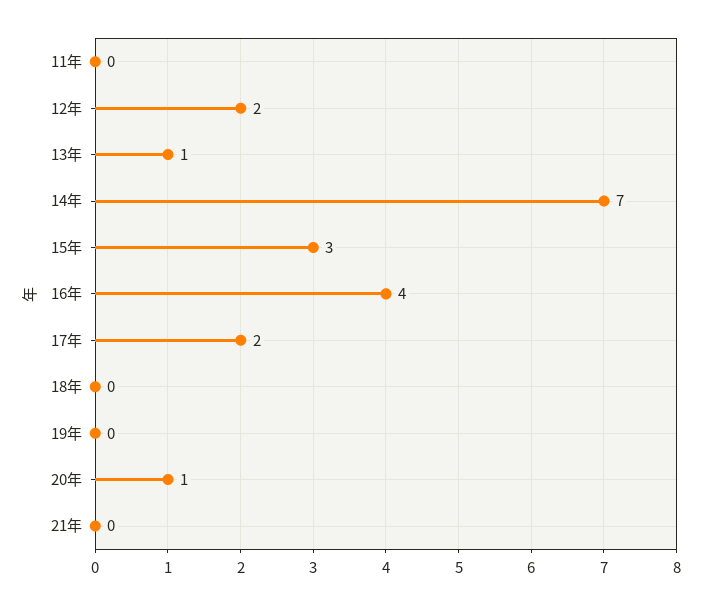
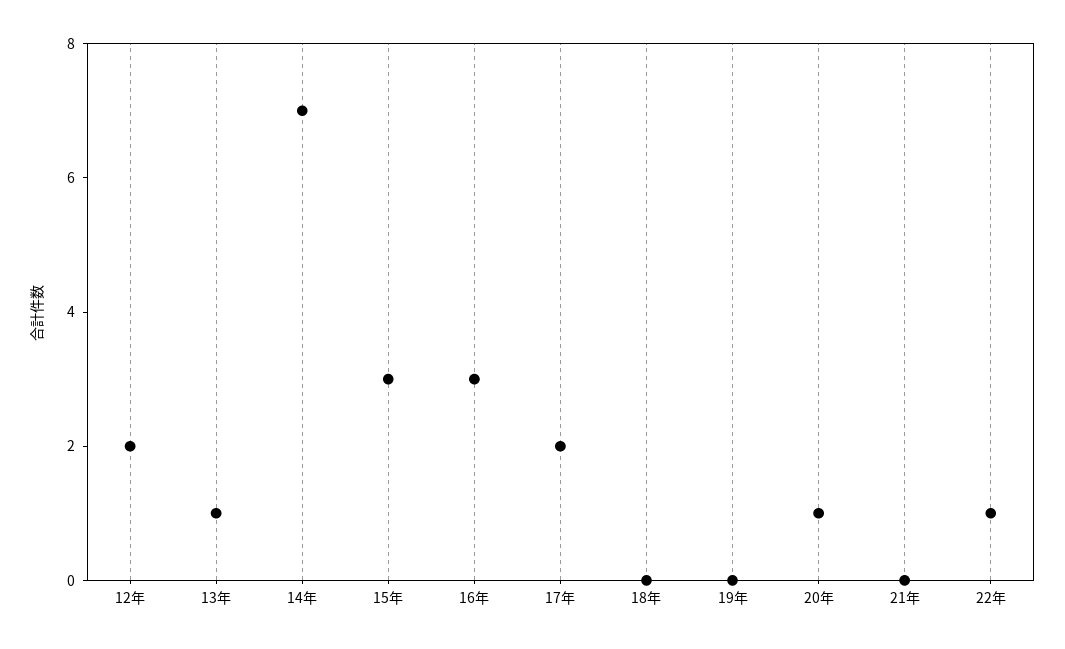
11年: 0 -> none
16年: 4 -> 3
22年: none -> 1

